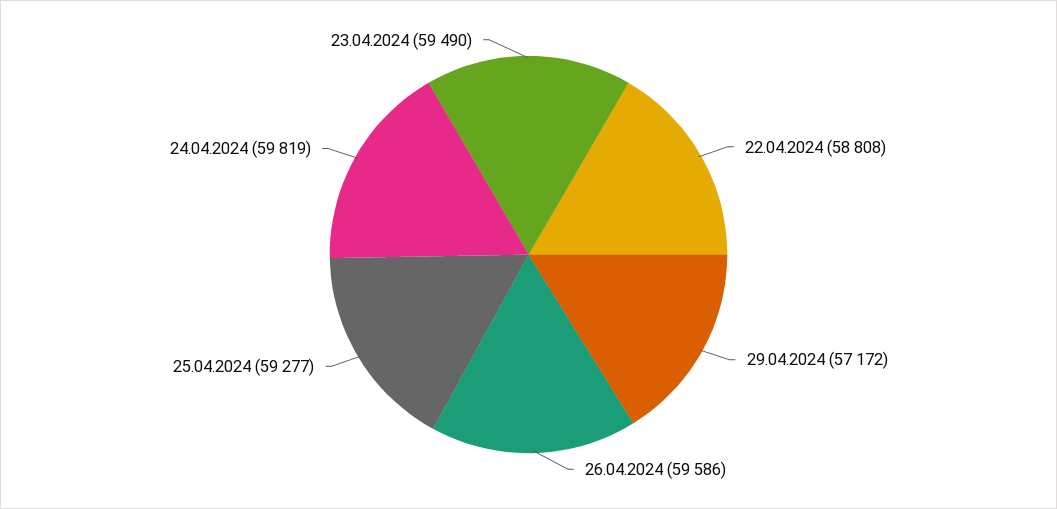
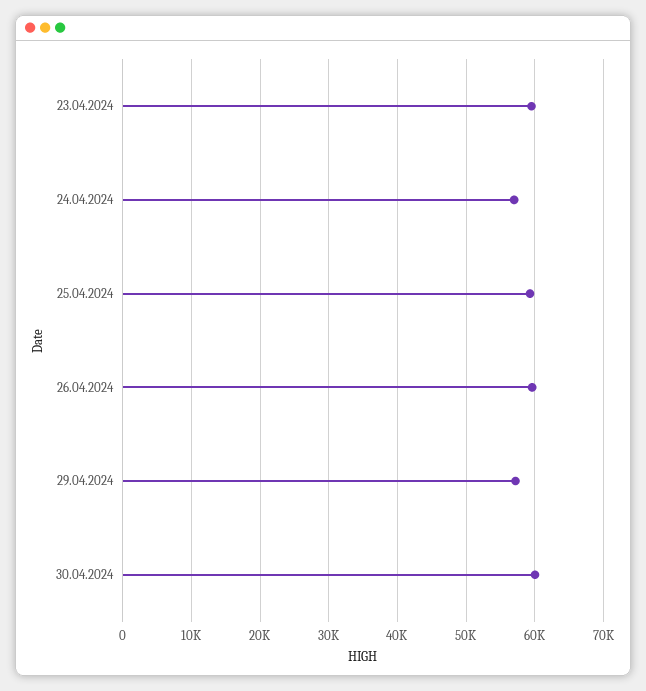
22.04.2024: 58808 -> none
24.04.2024: 59819 -> 57000
30.04.2024: none -> 60000

